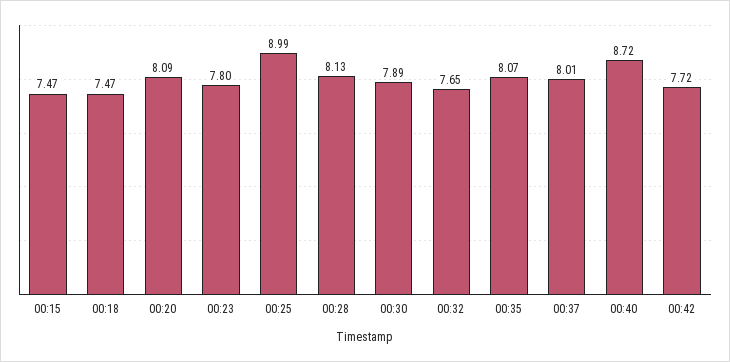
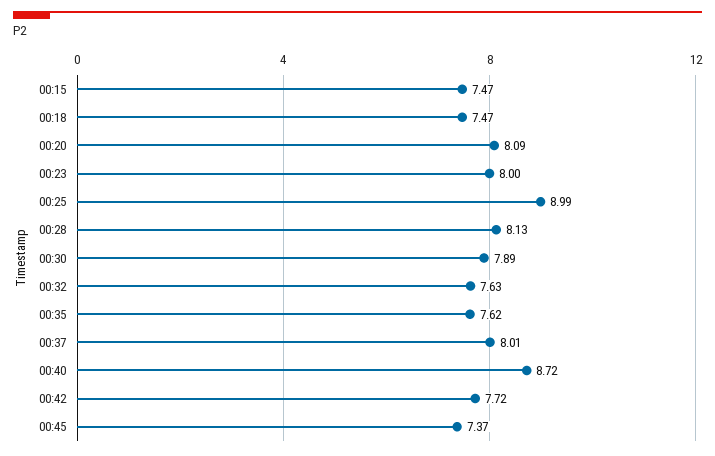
00:23: 7.8 -> 8
00:32: 7.65 -> 7.63
00:35: 8.07 -> 7.62
00:45: none -> 7.37

